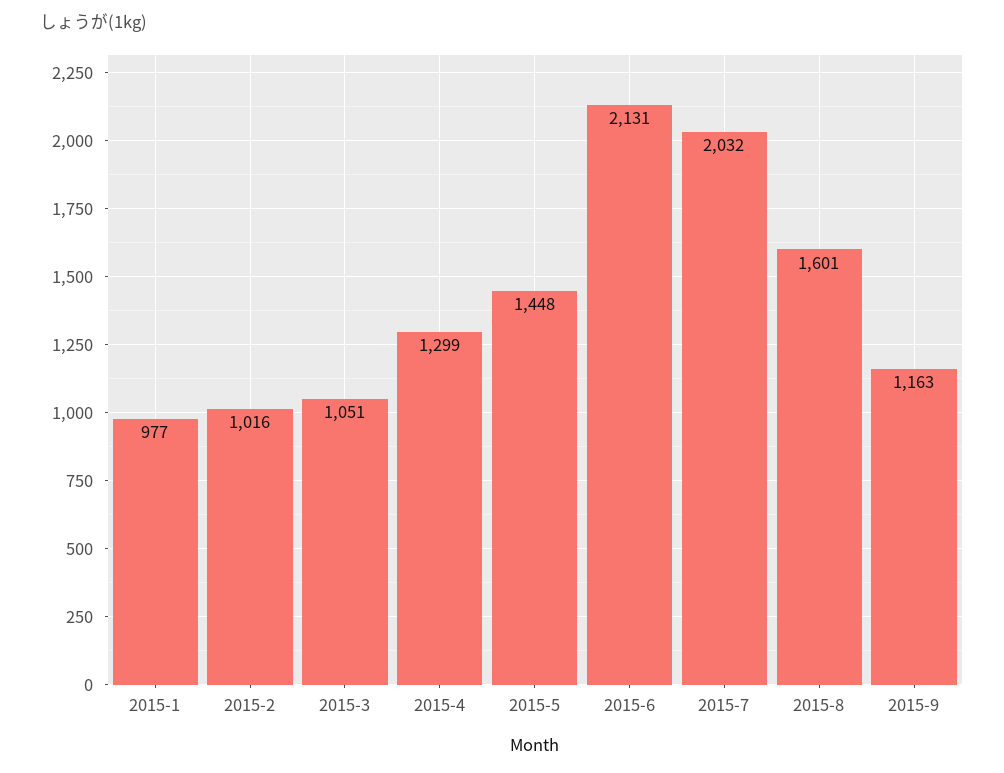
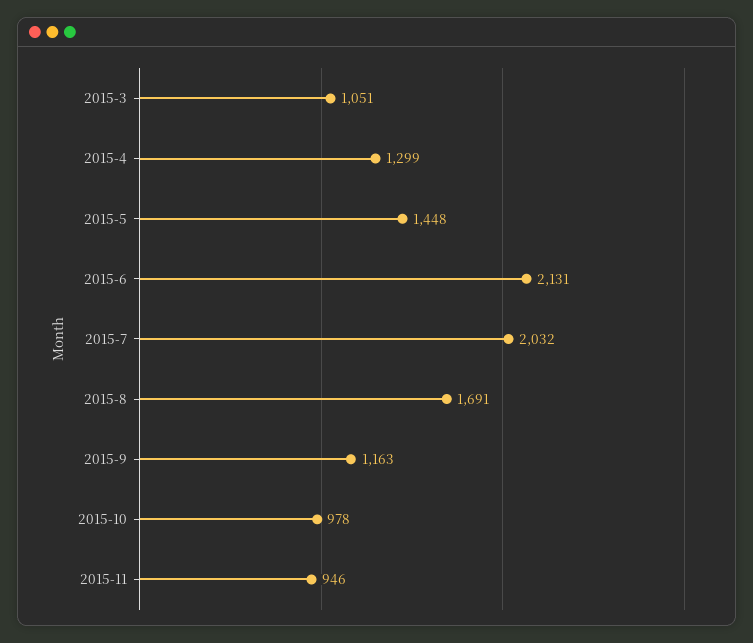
2015-1: 977 -> none
2015-2: 1016 -> none
2015-8: 1601 -> 1691
2015-10: none -> 978
2015-11: none -> 946

